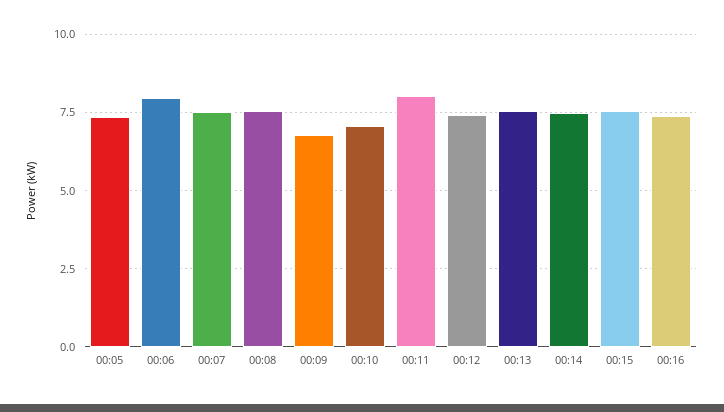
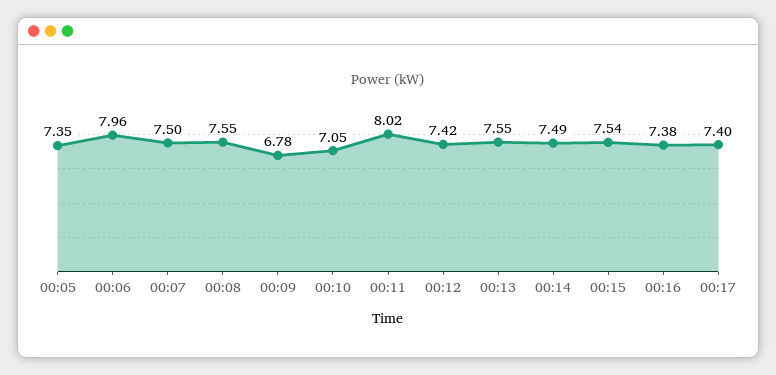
00:17: none -> 7.4

